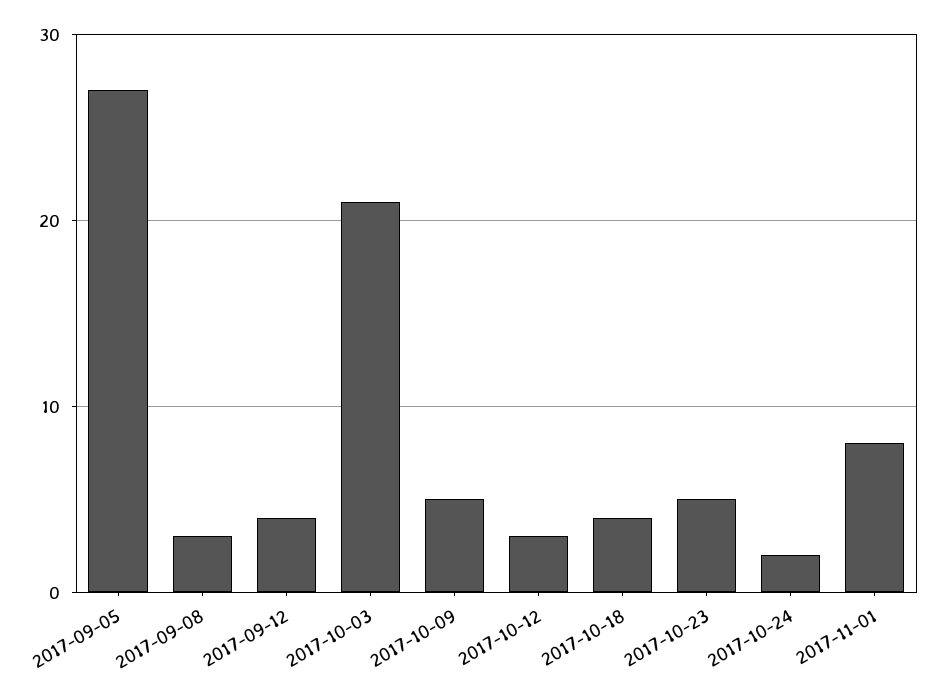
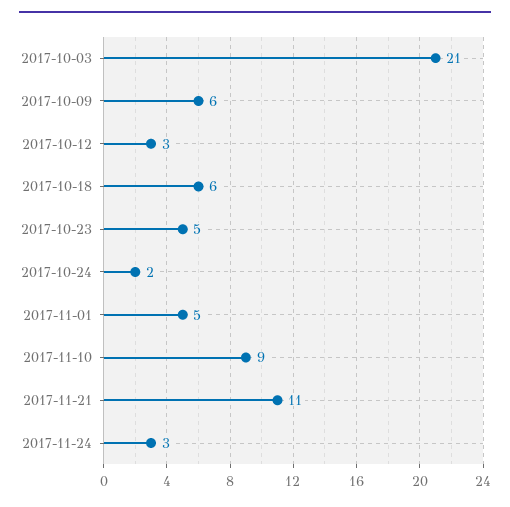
2017-09-05: 27 -> none
2017-09-08: 3 -> none
2017-09-12: 4 -> none
2017-10-09: 5 -> 6
2017-10-18: 4 -> 6
2017-11-01: 8 -> 5
2017-11-10: none -> 9
2017-11-21: none -> 11
2017-11-24: none -> 3

